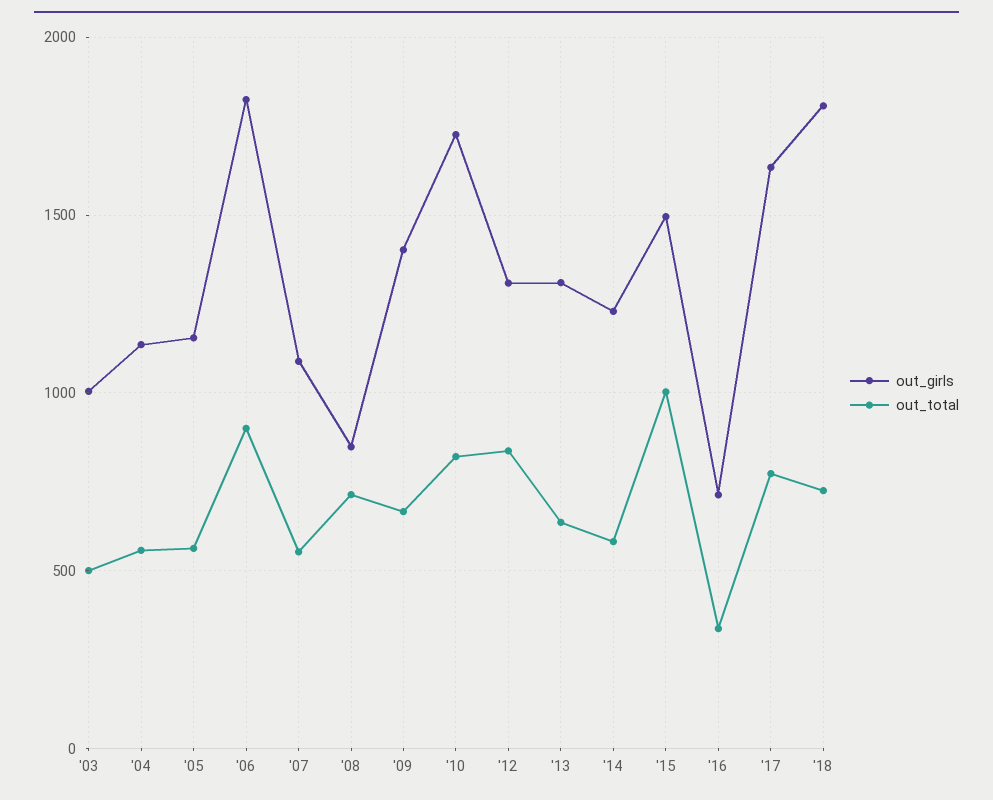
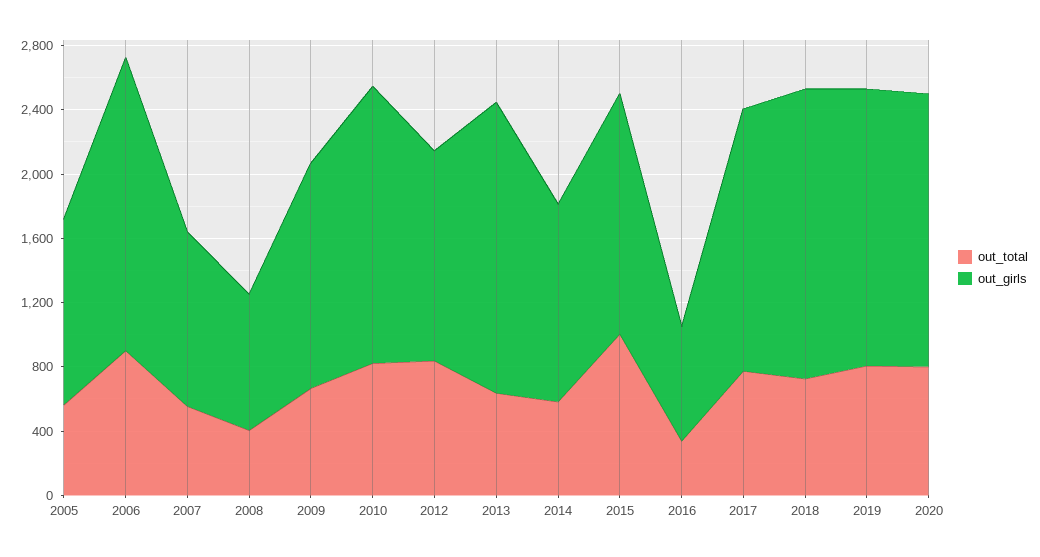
out_girls, '03: 1000 -> none
out_total, '03: 500 -> none
out_girls, '04: 1150 -> none
out_total, '04: 550 -> none
out_total, '08: 700 -> 400
out_girls, '13: 1300 -> 1800
out_total, 2019: none -> 800
out_girls, 2019: none -> 1700
out_total, 2020: none -> 800
out_girls, 2020: none -> 1700

